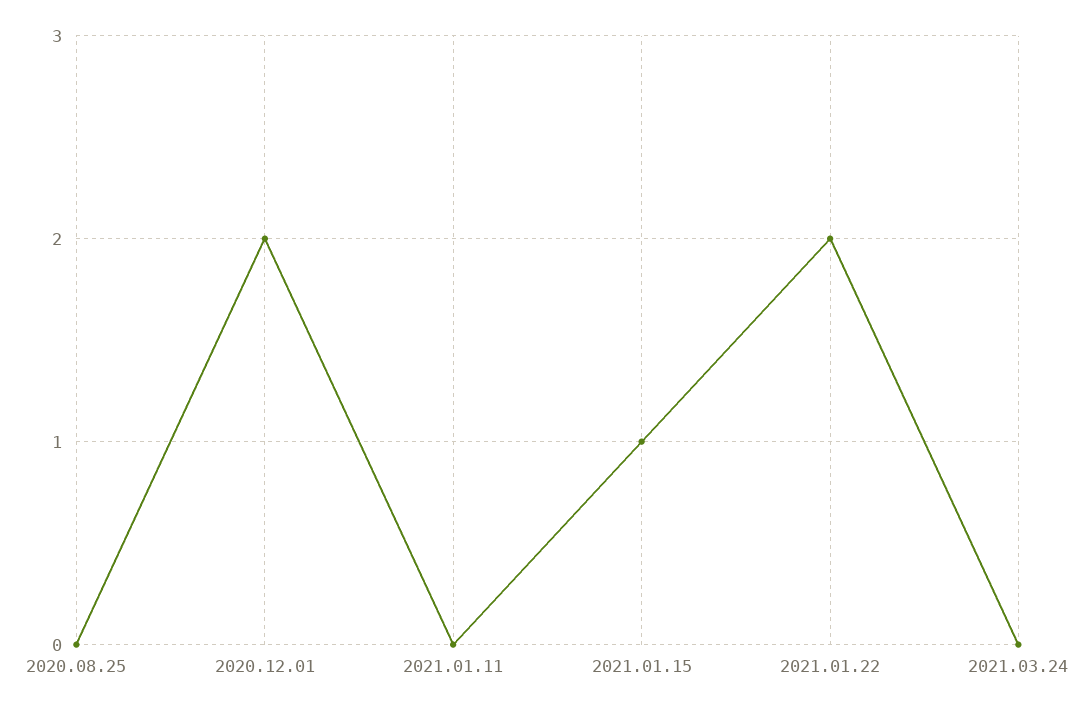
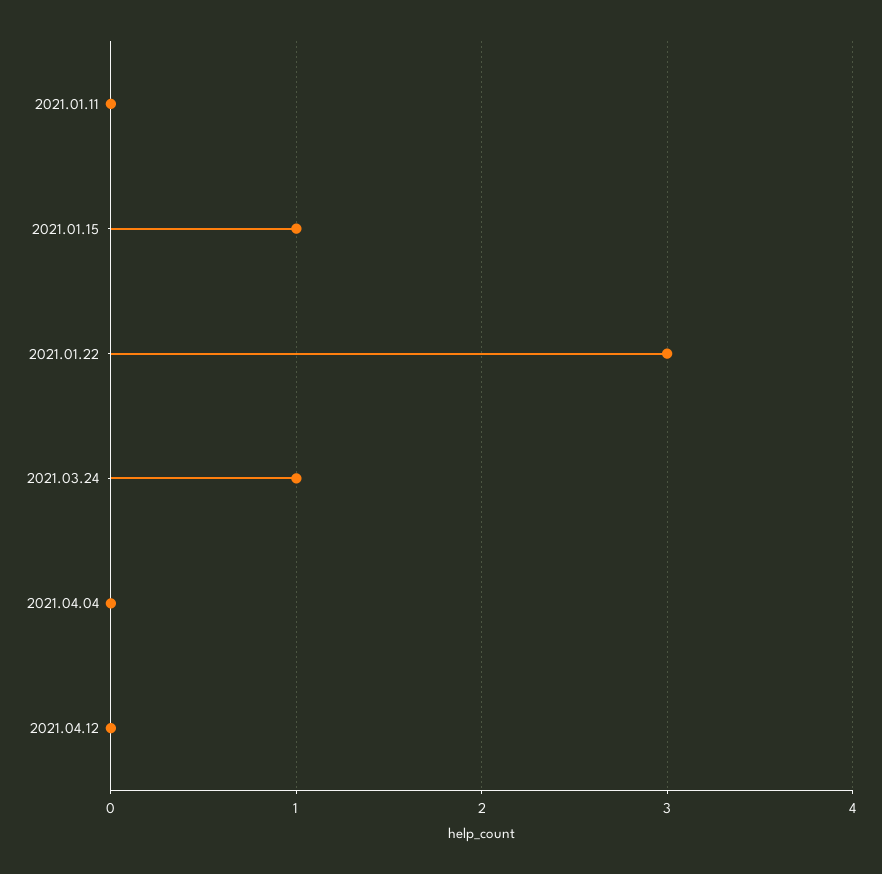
2020.08.25: 0 -> none
2020.12.01: 2 -> none
2021.01.22: 2 -> 3
2021.03.24: 0 -> 1
2021.04.04: none -> 0
2021.04.12: none -> 0

